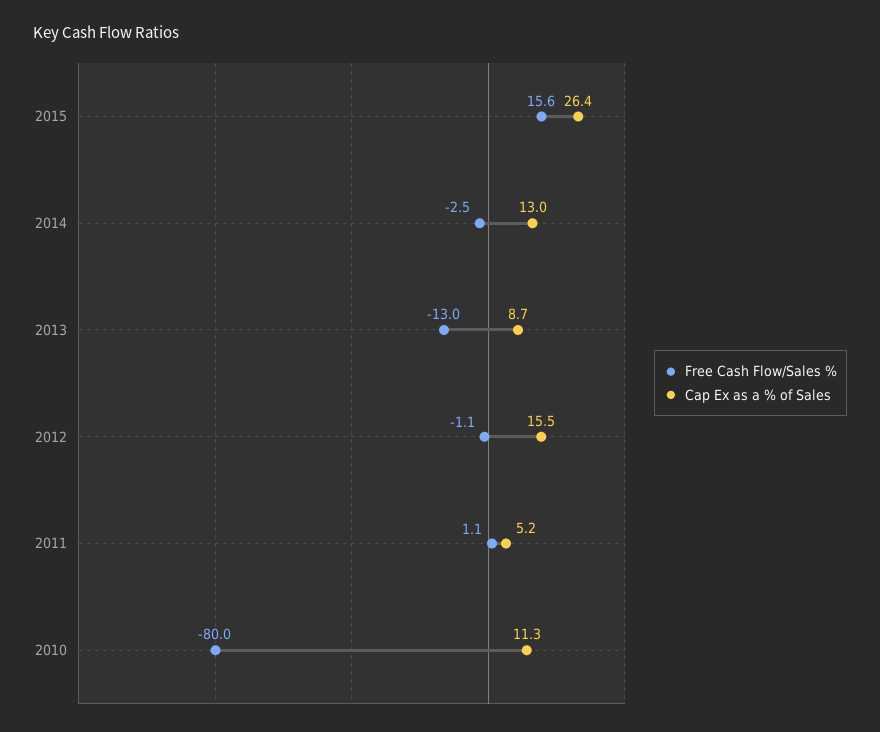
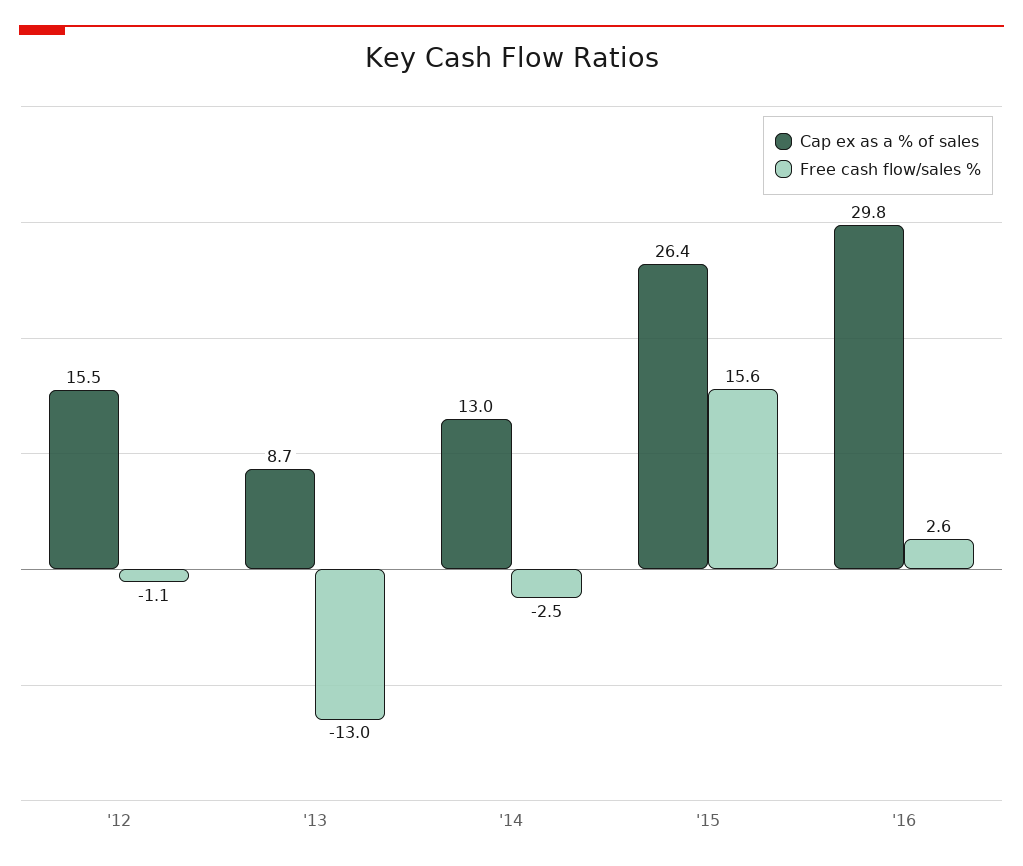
Free Cash Flow/Sales %, 2011: 1.1 -> none
Cap Ex as a % of Sales, 2011: 5.2 -> none
Free Cash Flow/Sales %, 2010: -80 -> none
Cap Ex as a % of Sales, 2010: 11.3 -> none
Cap Ex as a % of Sales, '16: none -> 29.8
Free Cash Flow/Sales %, '16: none -> 2.6

